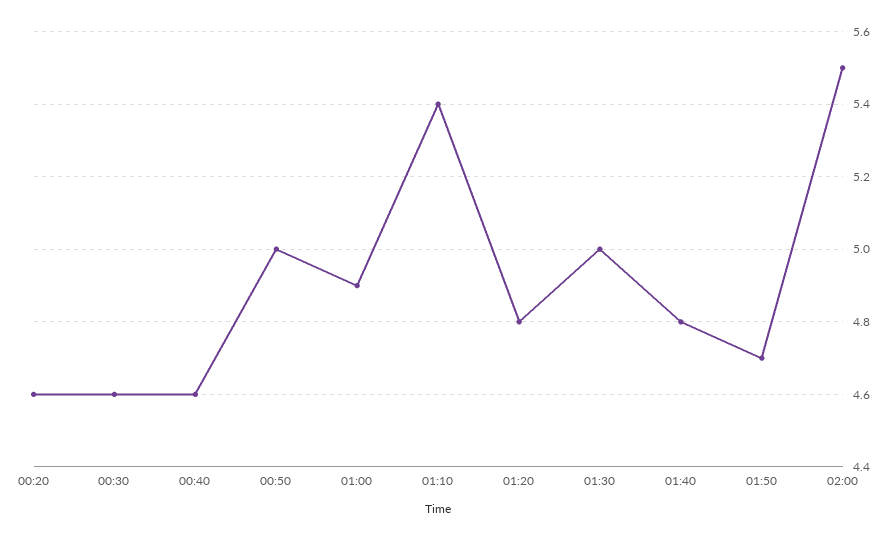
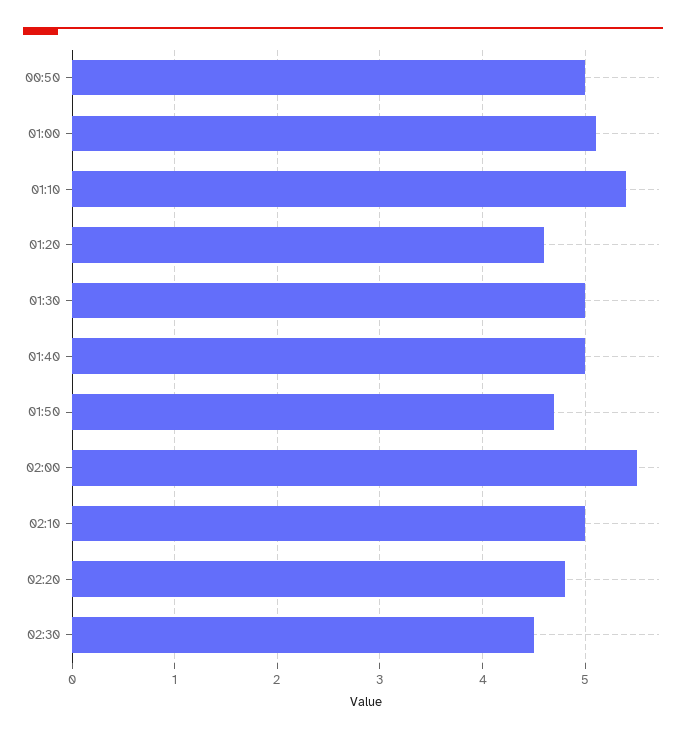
00:20: 4.6 -> none
00:30: 4.6 -> none
00:40: 4.6 -> none
01:00: 4.9 -> 5.1
01:20: 4.8 -> 4.6
01:40: 4.8 -> 5
02:10: none -> 5
02:20: none -> 4.8
02:30: none -> 4.5

